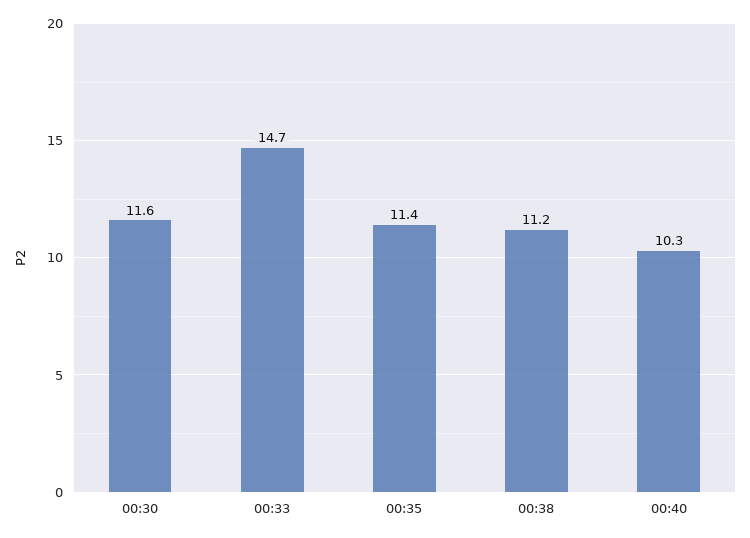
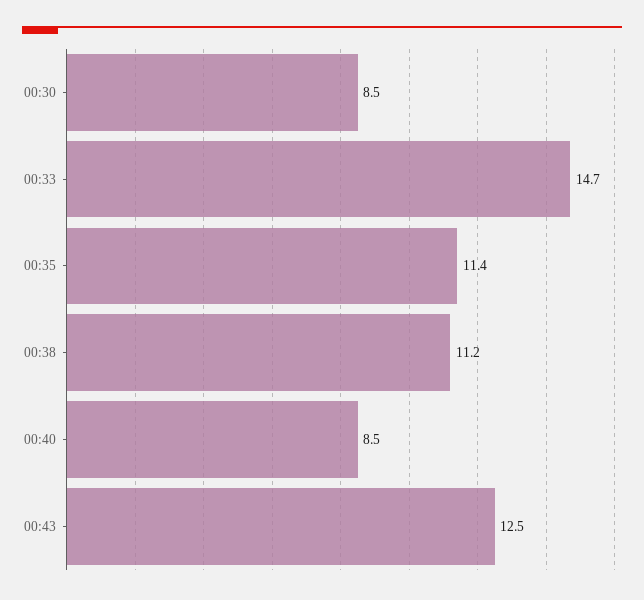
00:30: 11.6 -> 8.5
00:40: 10.3 -> 8.5
00:43: none -> 12.5

